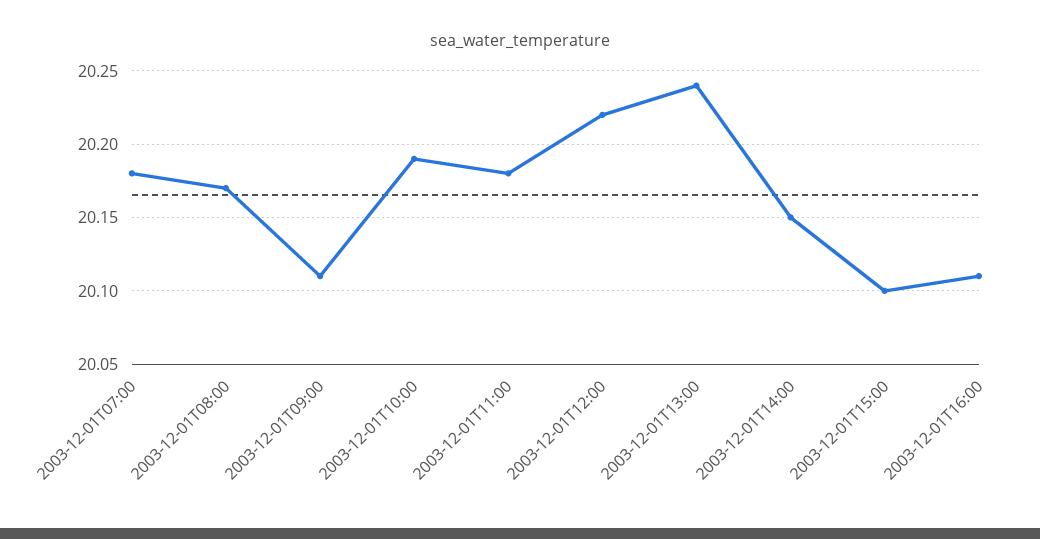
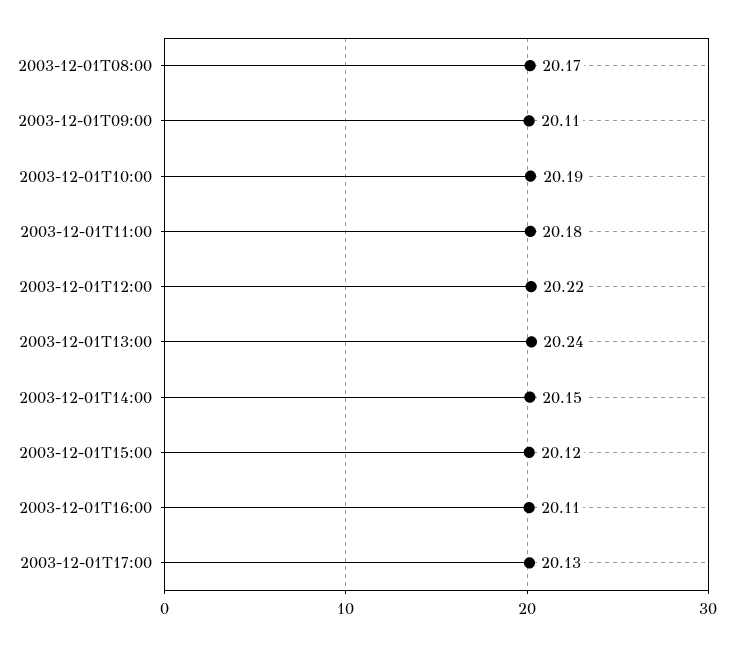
2003-12-01T07:00: 20.18 -> none
2003-12-01T15:00: 20.1 -> 20.12
2003-12-01T17:00: none -> 20.13

